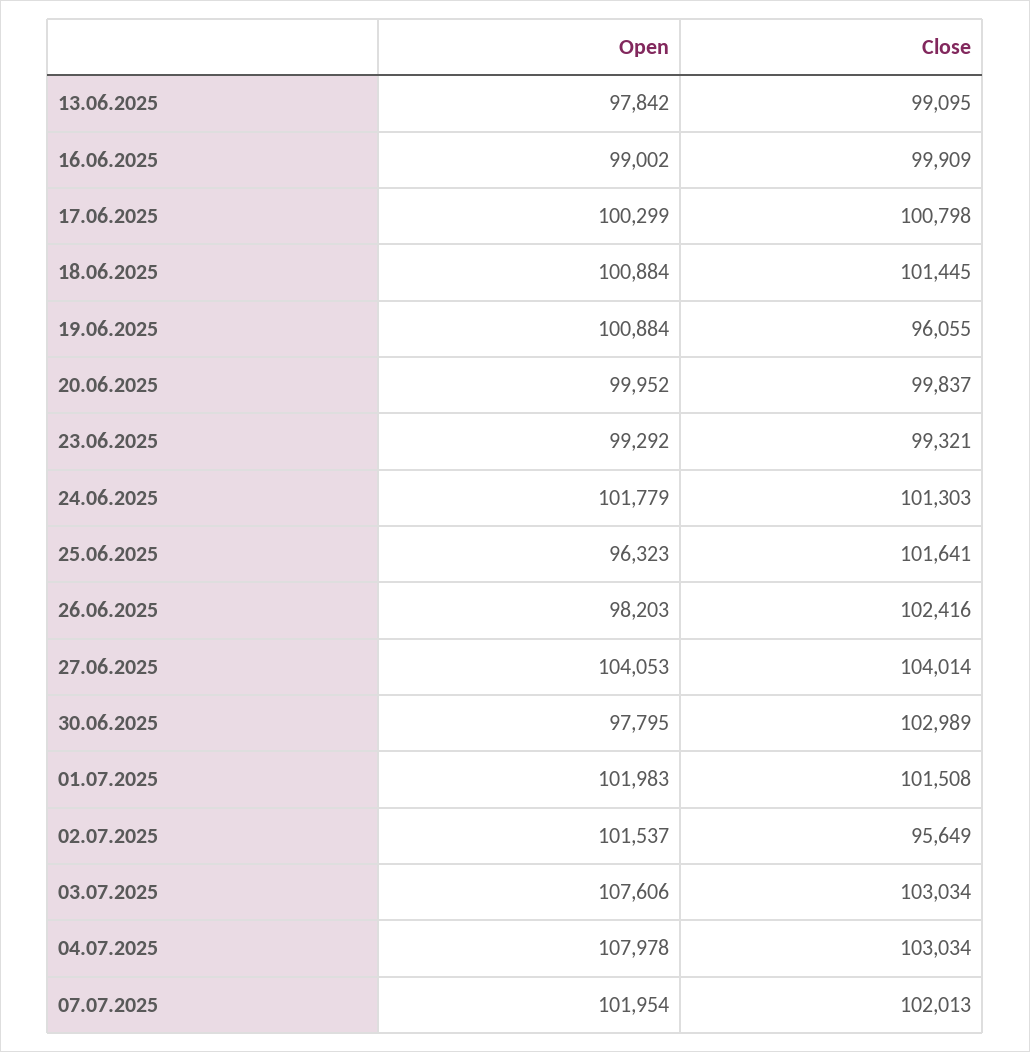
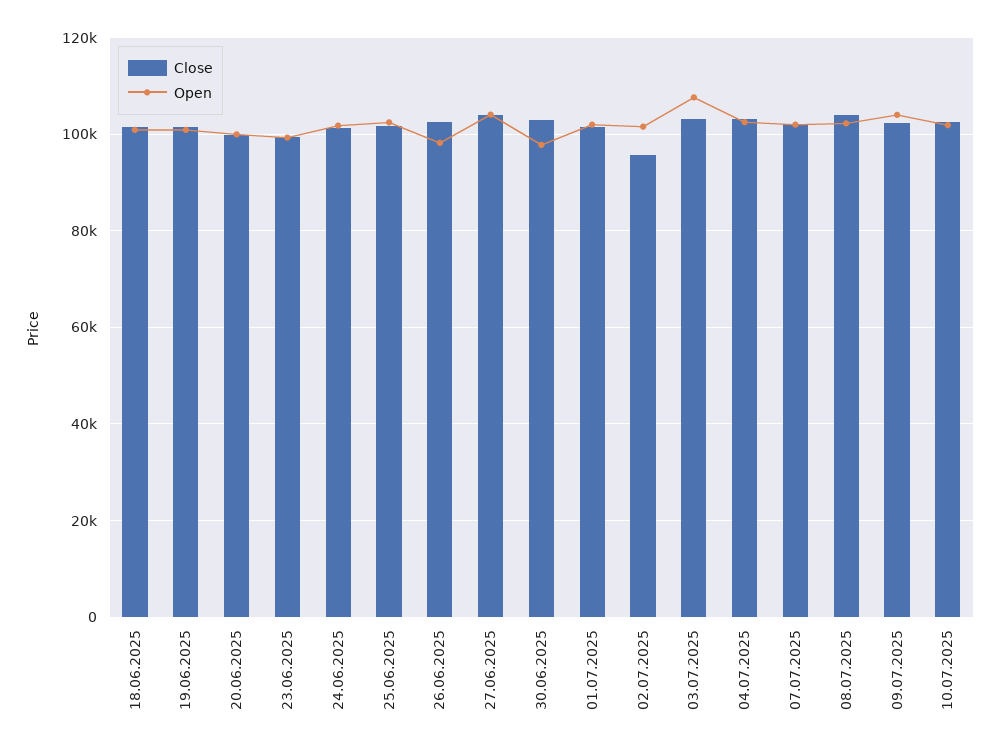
Open, 13.06.2025: 97842 -> none
Close, 13.06.2025: 99095 -> none
Open, 16.06.2025: 99002 -> none
Close, 16.06.2025: 99909 -> none
Open, 17.06.2025: 100299 -> none
Close, 17.06.2025: 100798 -> none
Close, 19.06.2025: 96055 -> 102000
Open, 25.06.2025: 96323 -> 102000
Open, 04.07.2025: 107978 -> 102000
Close, 08.07.2025: none -> 104000
Open, 08.07.2025: none -> 102000
Close, 09.07.2025: none -> 102000
Open, 09.07.2025: none -> 104000
Close, 10.07.2025: none -> 102000
Open, 10.07.2025: none -> 102000

